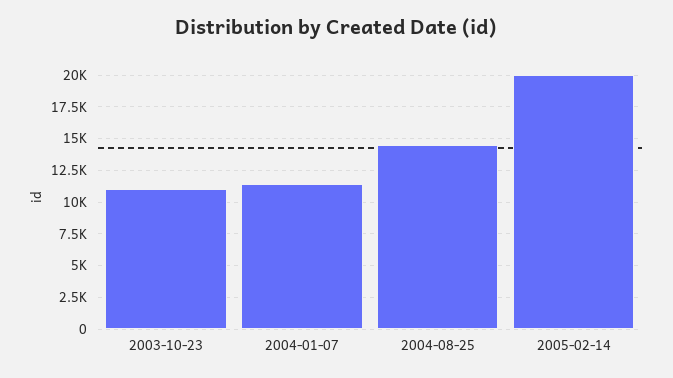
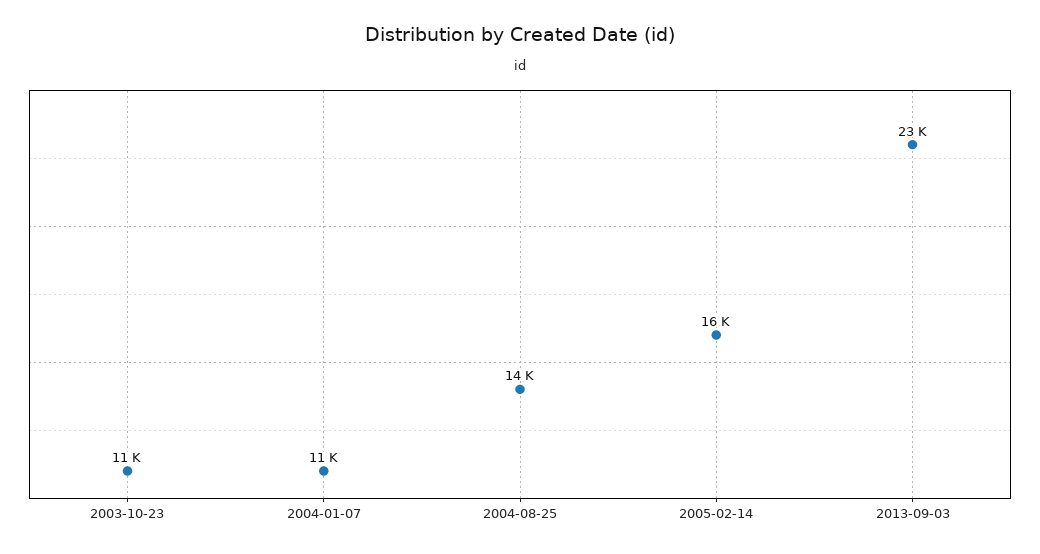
2005-02-14: 20000 -> 16000
2013-09-03: none -> 23000

